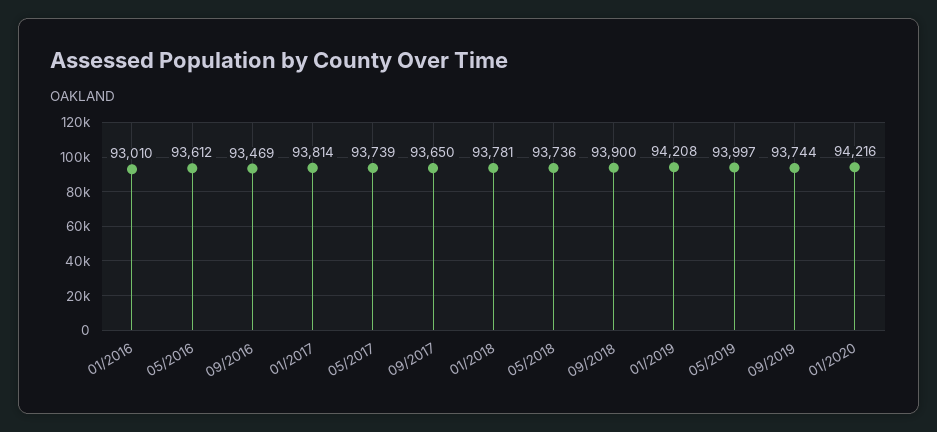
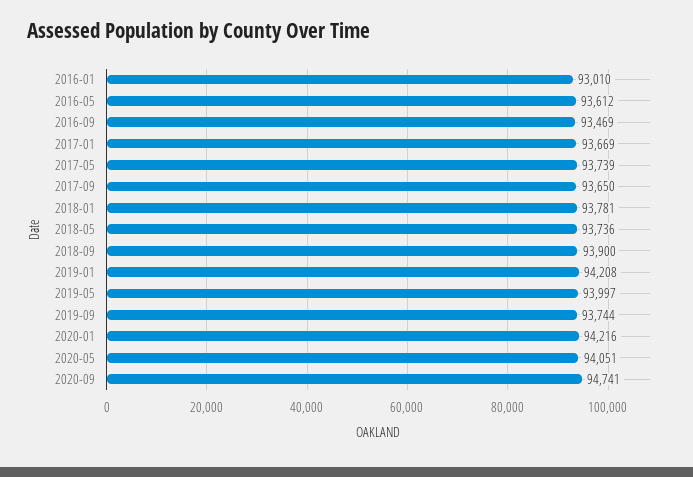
01/2017: 93814 -> 93669
2020-05: none -> 94051
2020-09: none -> 94741

